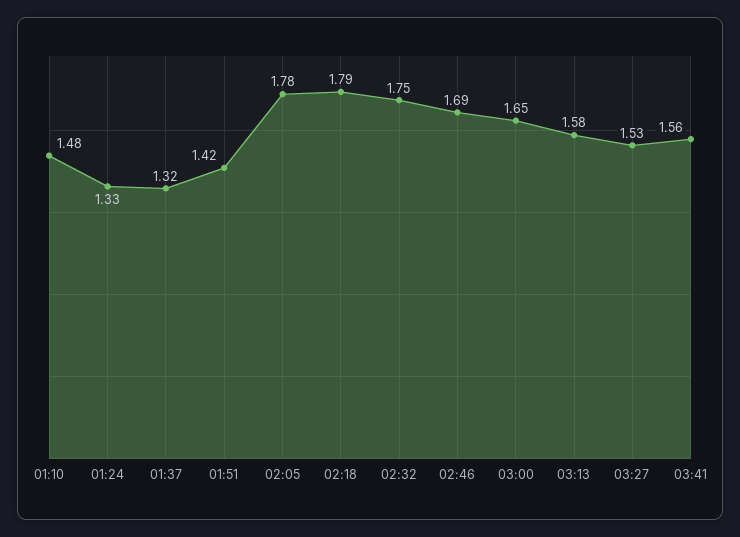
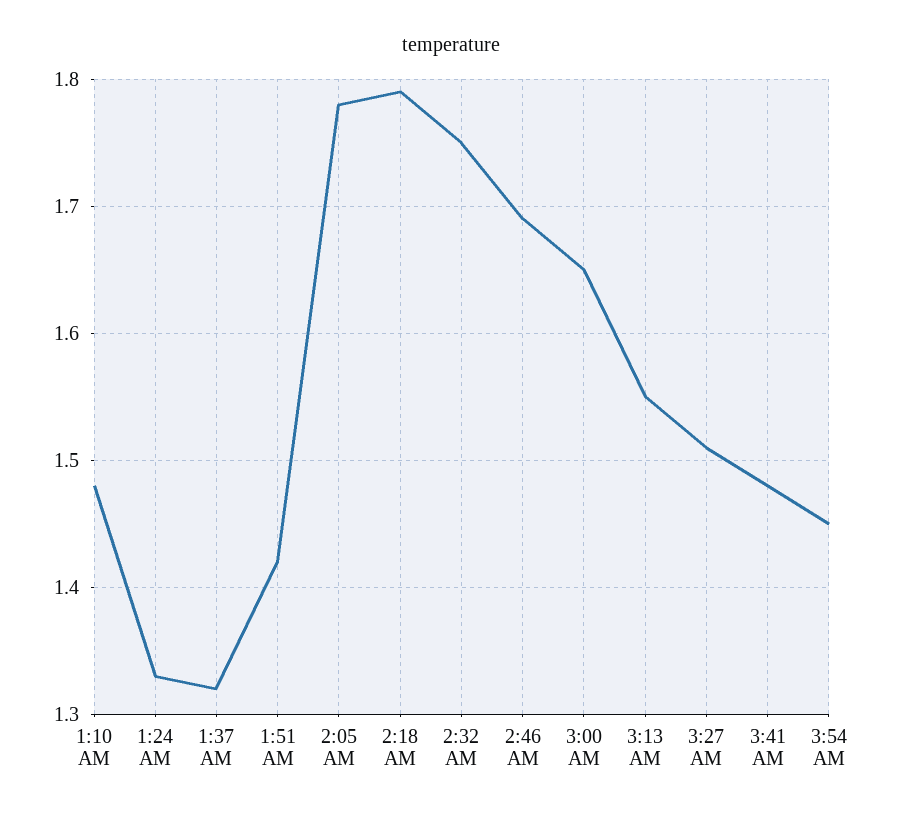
03:13: 1.58 -> 1.55
03:27: 1.53 -> 1.51
03:41: 1.56 -> 1.48
3:54 AM: none -> 1.45

